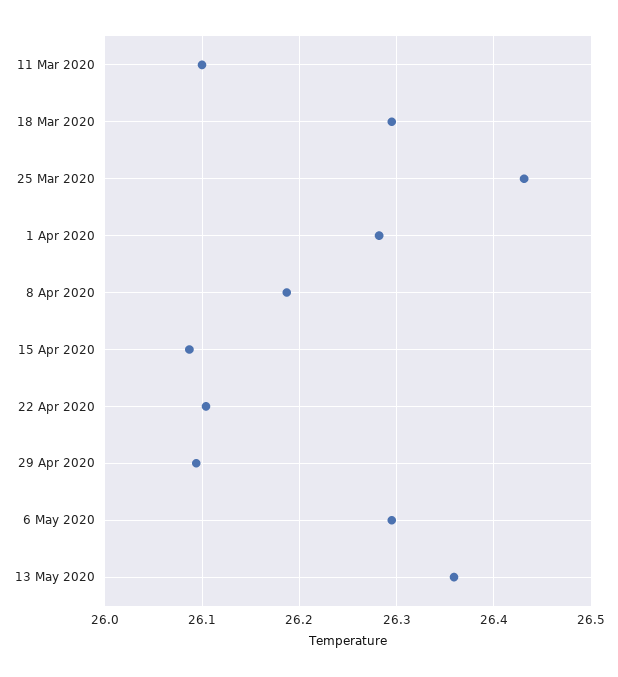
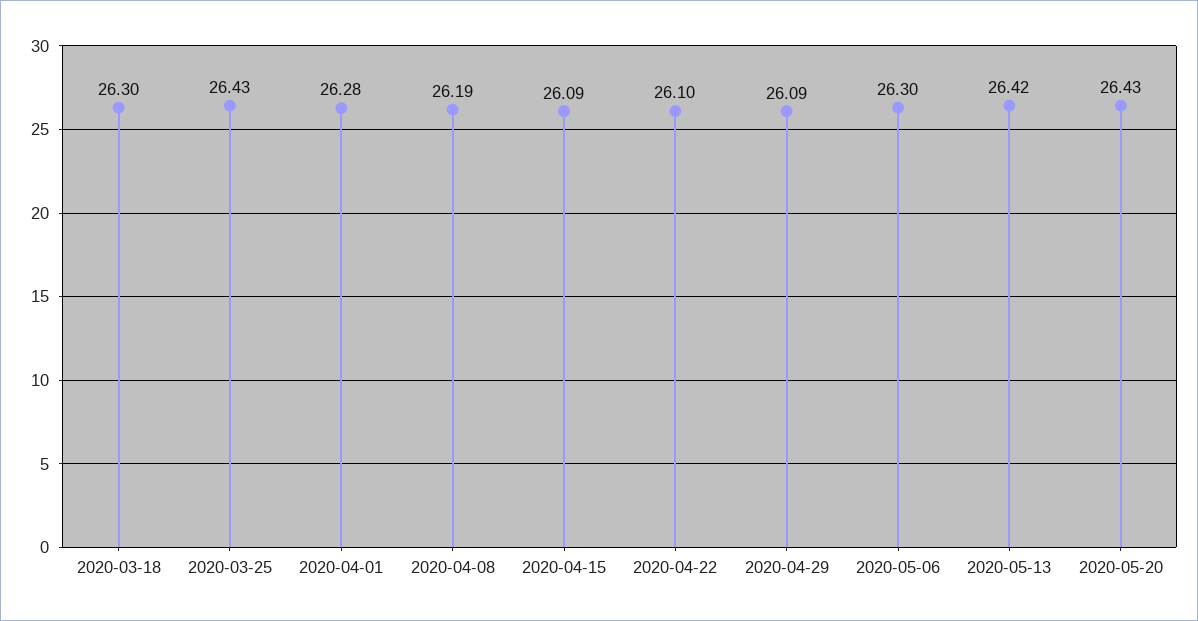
11 Mar 2020: 26.1 -> none
13 May 2020: 26.36 -> 26.42
2020-05-20: none -> 26.43

